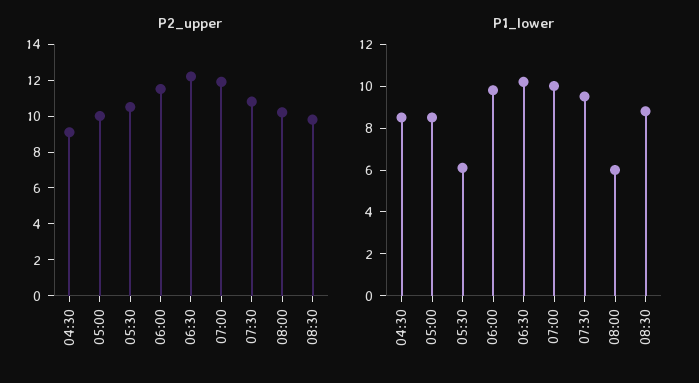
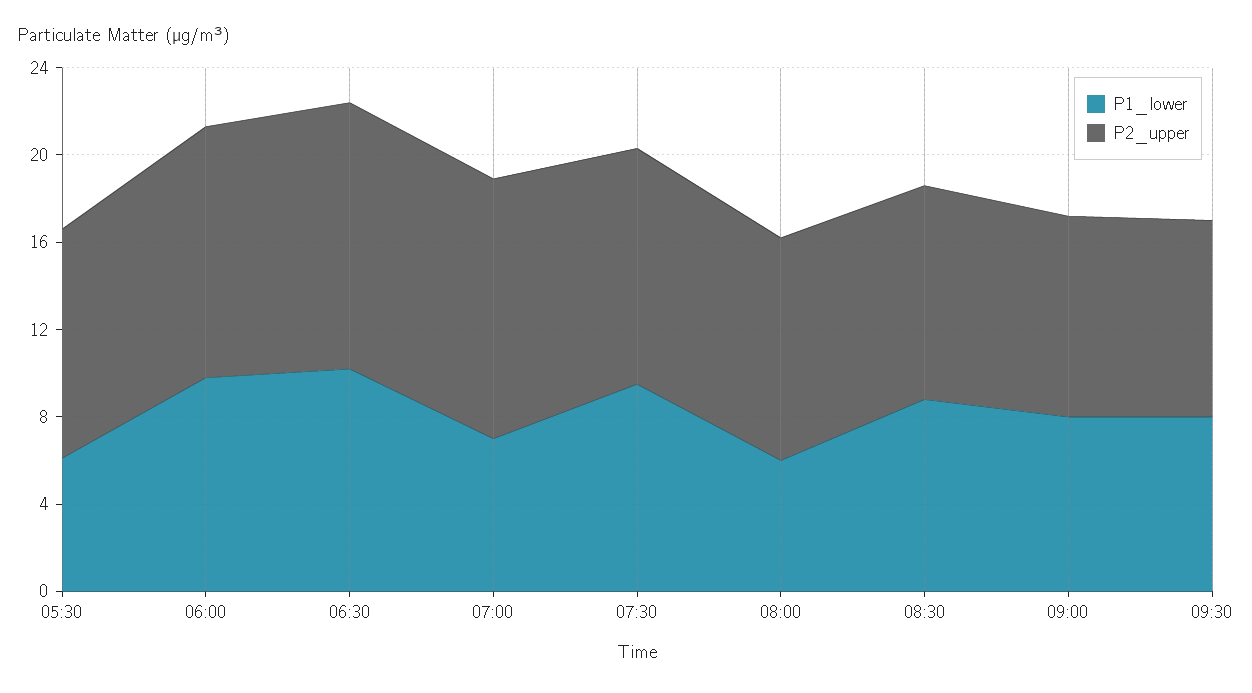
P2_upper, 04:30: 9 -> none
P2_upper, 05:00: 10 -> none
P1_lower, 04:30: 8.5 -> none
P1_lower, 05:00: 8.5 -> none
P1_lower, 07:00: 10 -> 7
P1_lower, 09:00: none -> 8
P2_upper, 09:00: none -> 9
P1_lower, 09:30: none -> 8
P2_upper, 09:30: none -> 9

